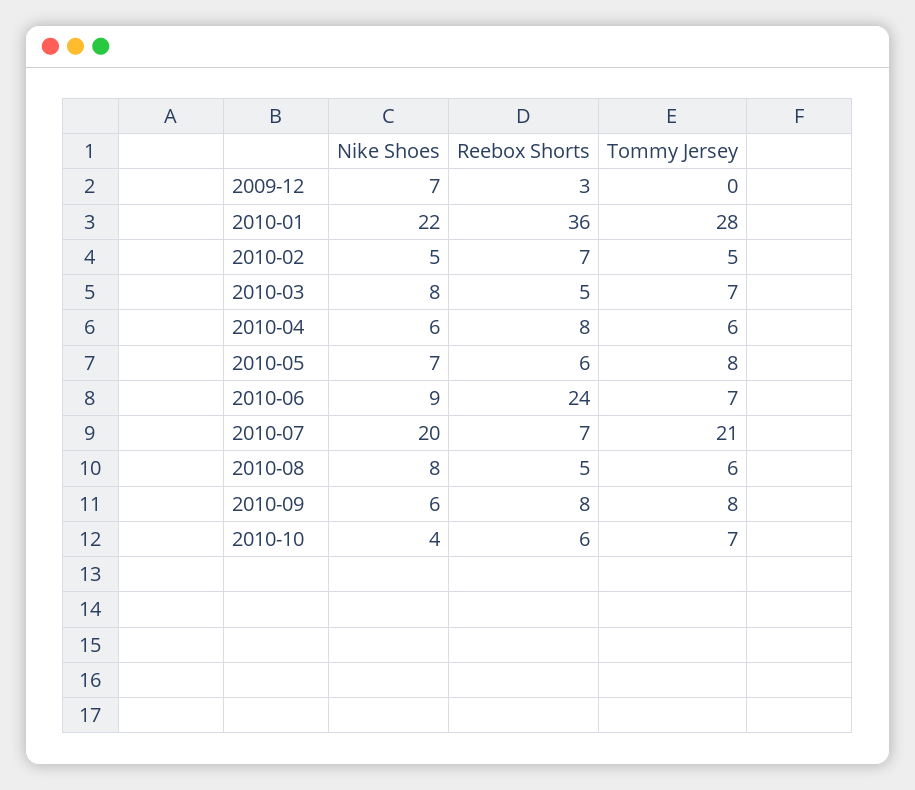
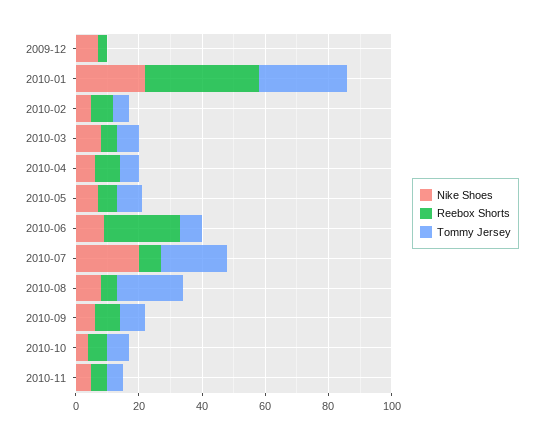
Tommy Jersey, 2010-08: 6 -> 20
Nike Shoes, 2010-11: none -> 5
Reebox Shorts, 2010-11: none -> 5
Tommy Jersey, 2010-11: none -> 5

